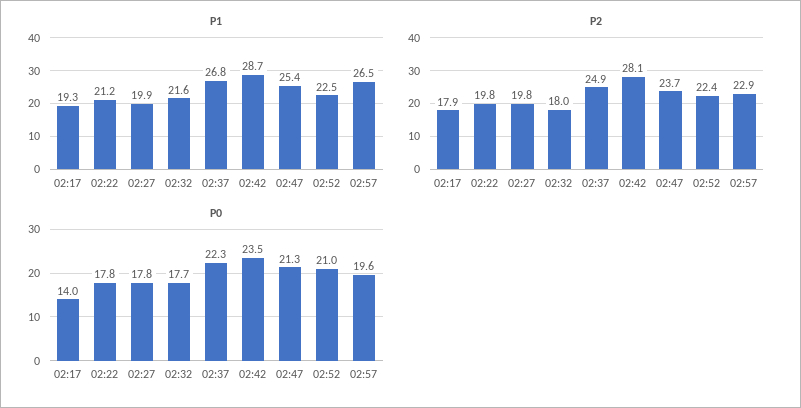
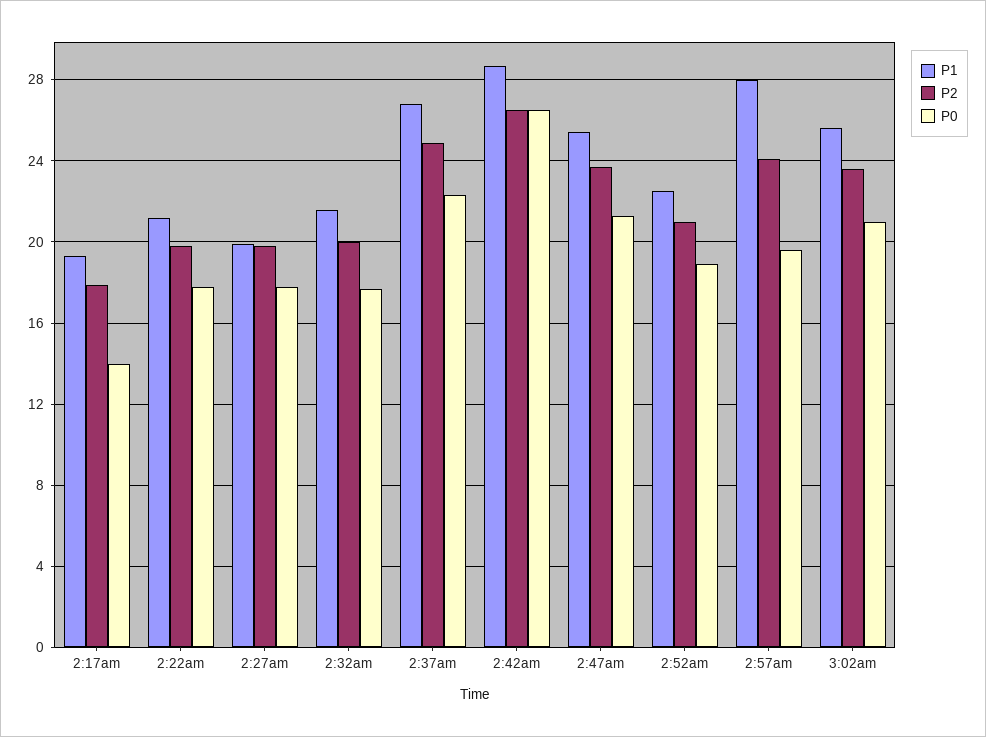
P1, 02:57: 26.5 -> 28
P2, 02:32: 18 -> 20
P2, 02:42: 28.1 -> 26.5
P2, 02:52: 22.4 -> 21
P2, 02:57: 22.9 -> 24
P0, 02:42: 23.5 -> 26.5
P0, 02:52: 21 -> 19
P1, 3:02am: none -> 25.5
P2, 3:02am: none -> 23.5
P0, 3:02am: none -> 21

